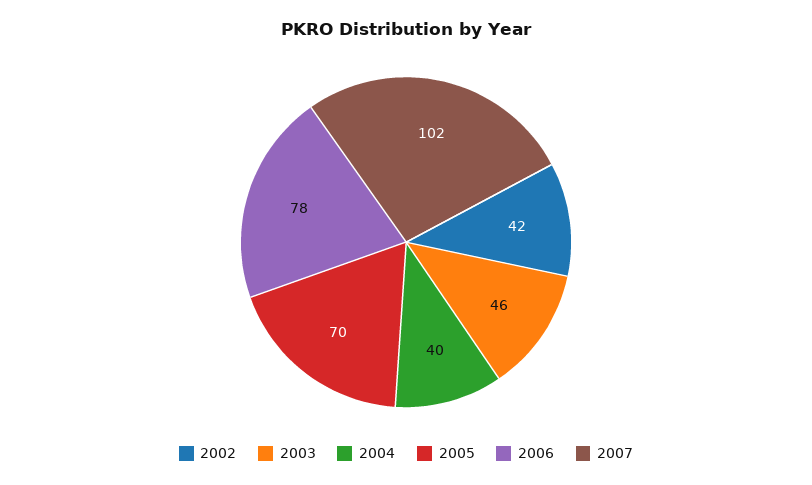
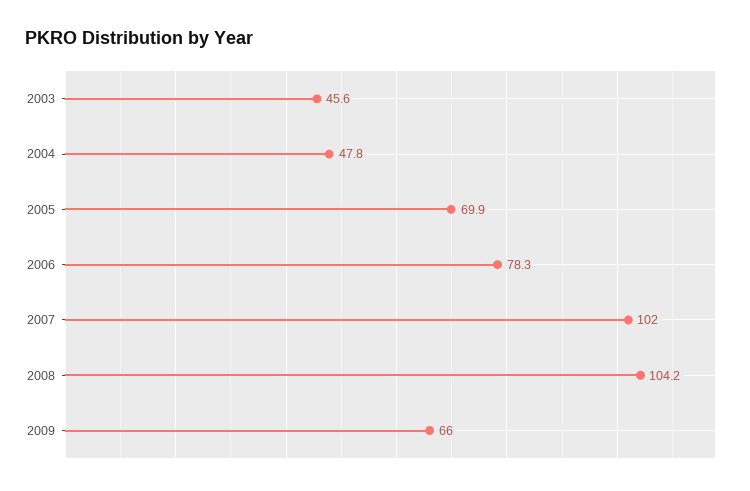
2002: 42 -> none
2004: 40 -> 47.8
2008: none -> 104.2
2009: none -> 66

